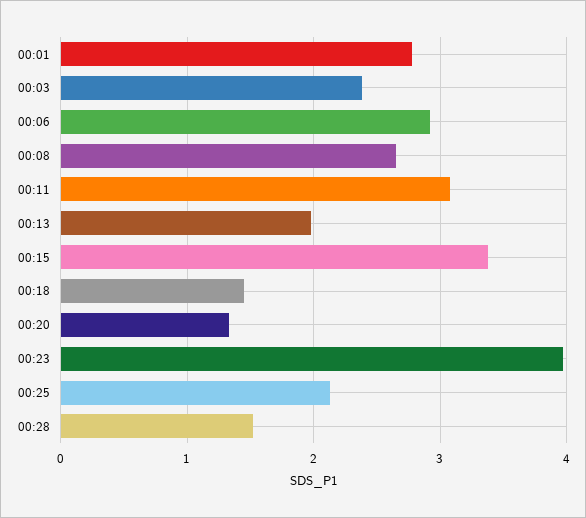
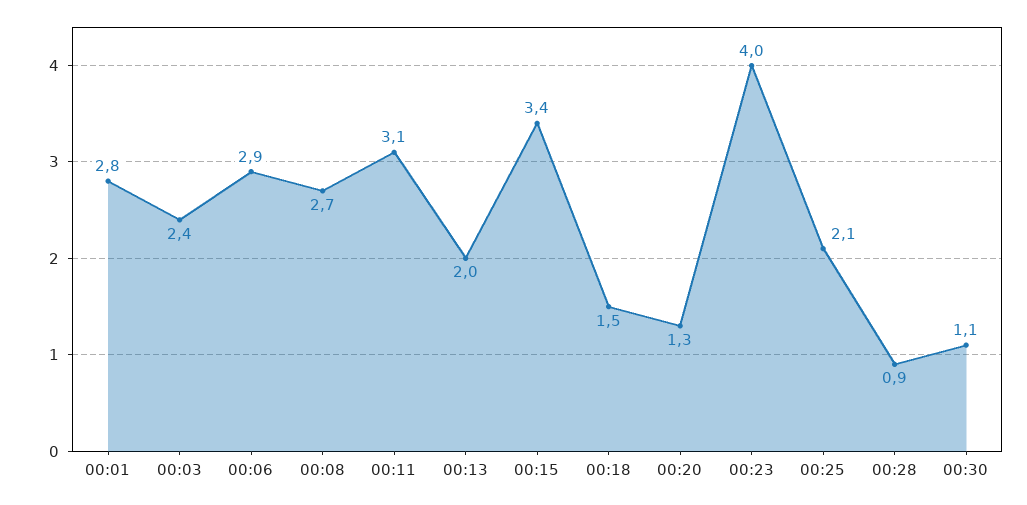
00:28: 1.5 -> 0.9
00:30: none -> 1.1

